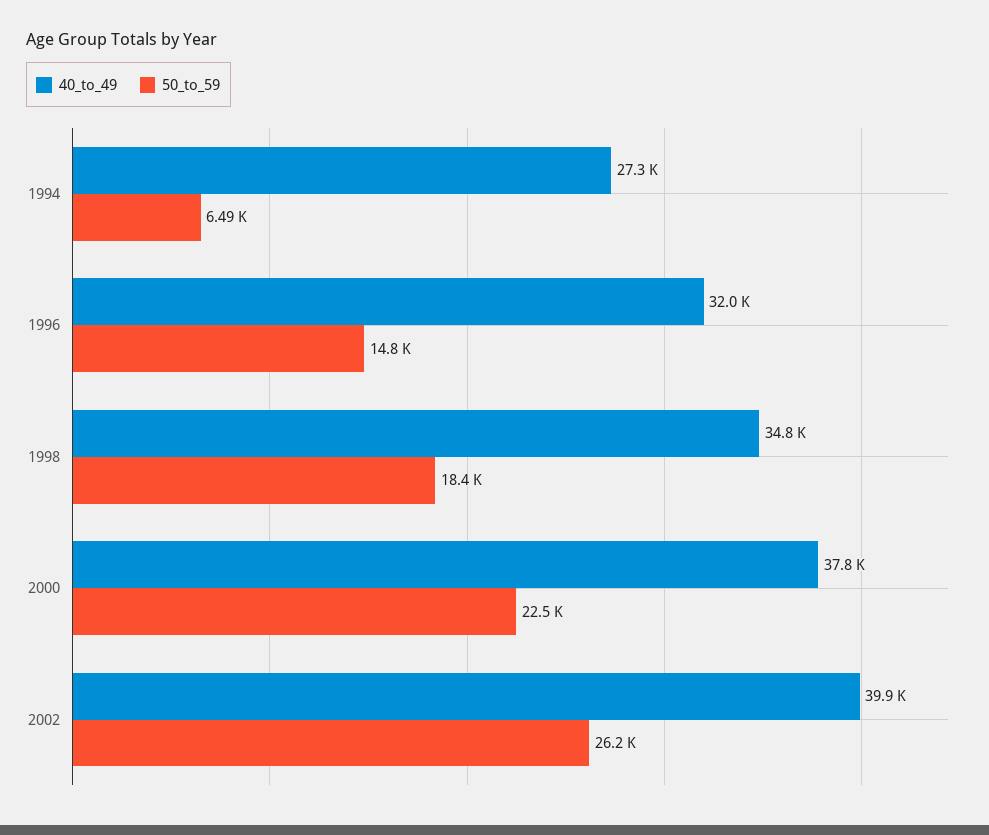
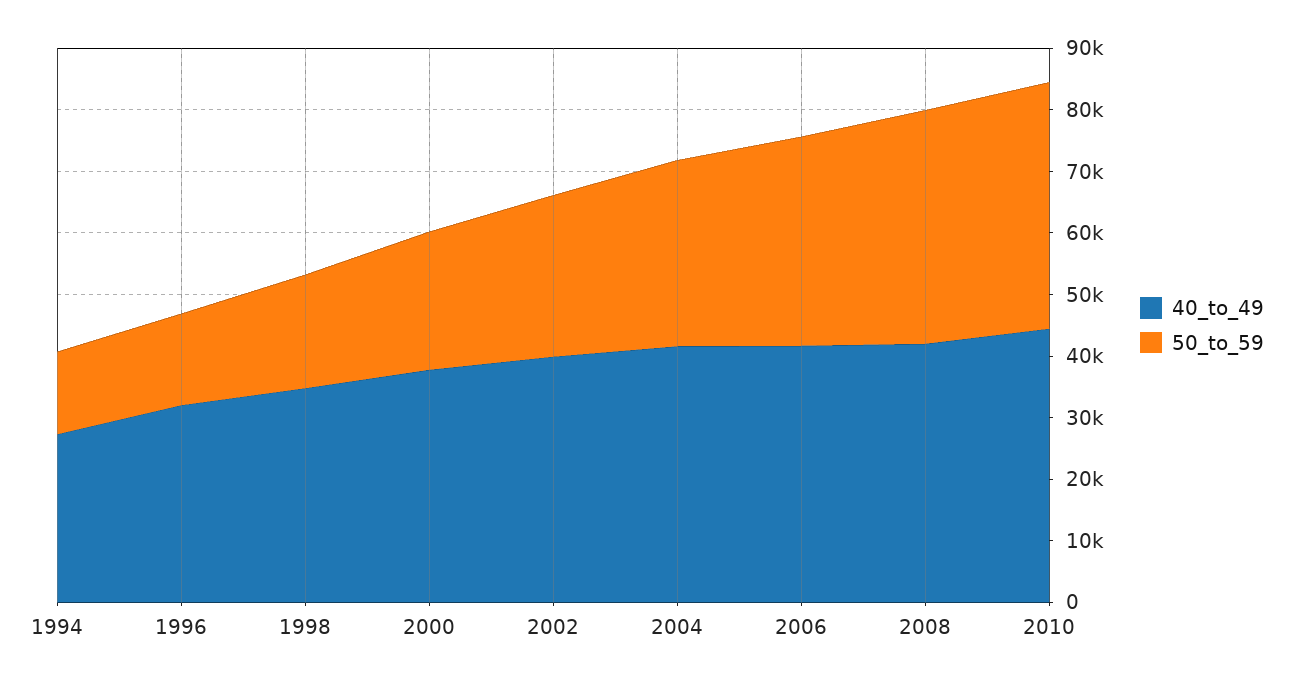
50_to_59, 1994: 6490 -> 14000
40_to_49, 2004: none -> 42000
50_to_59, 2004: none -> 30000
40_to_49, 2006: none -> 42000
50_to_59, 2006: none -> 34000
40_to_49, 2008: none -> 42000
50_to_59, 2008: none -> 38000
40_to_49, 2010: none -> 44000
50_to_59, 2010: none -> 40000

